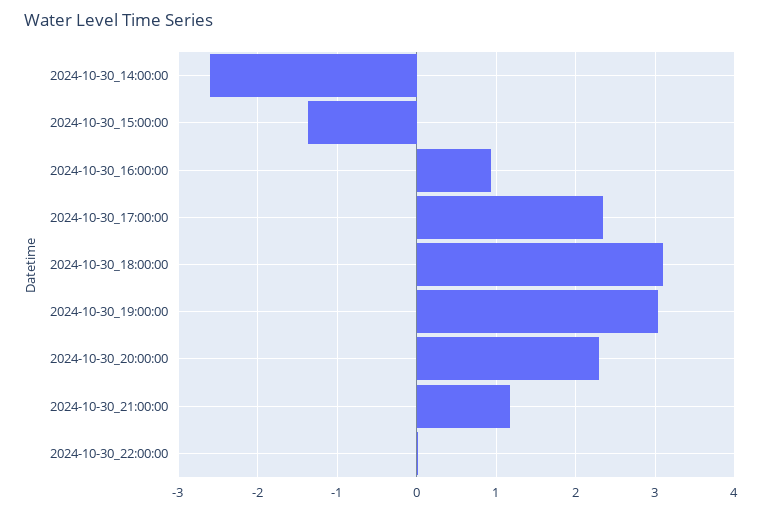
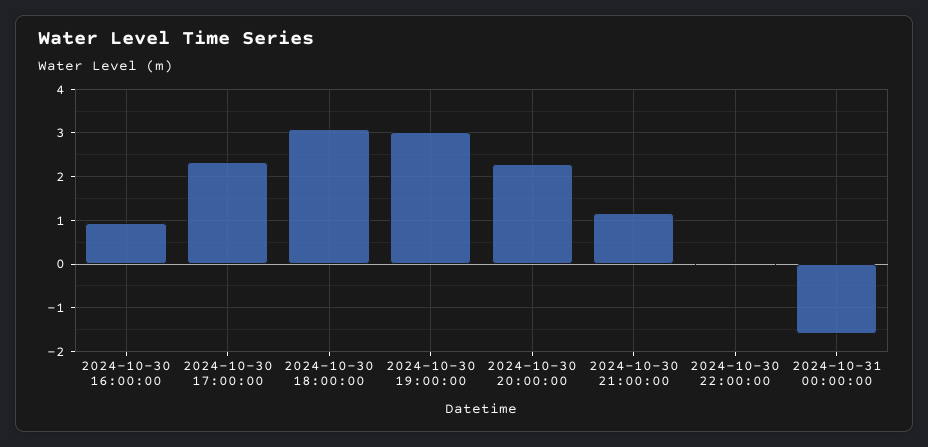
2024-10-30_14:00:00: -2.6 -> none
2024-10-30_15:00:00: -1.4 -> none
2024-10-31 00:00:00: none -> -1.6

